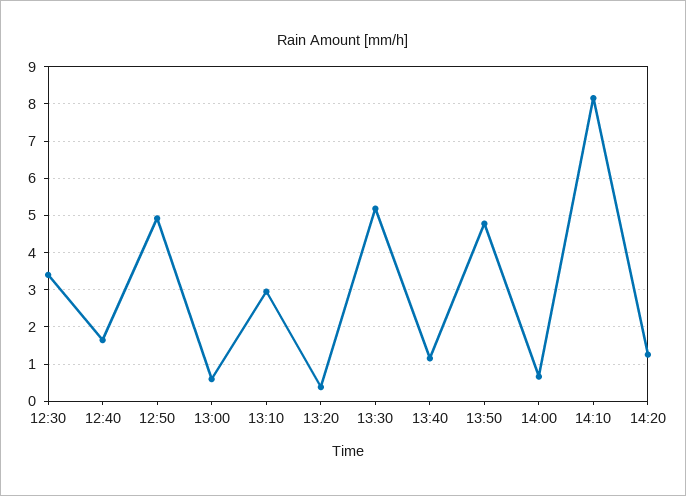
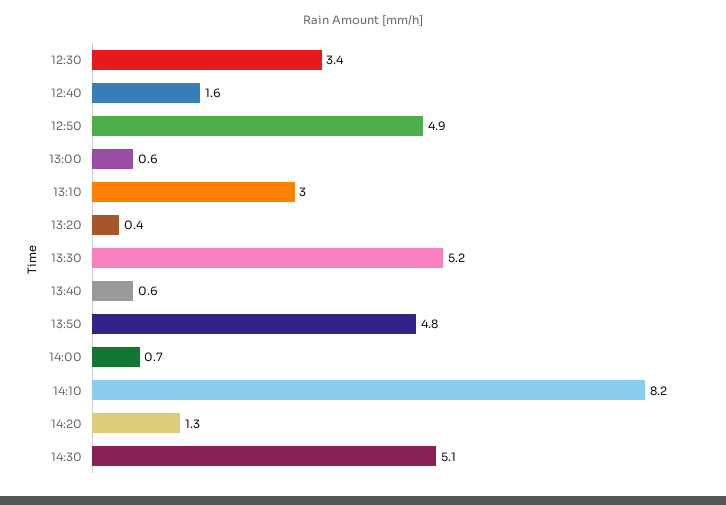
13:40: 1.2 -> 0.6
14:30: none -> 5.1

